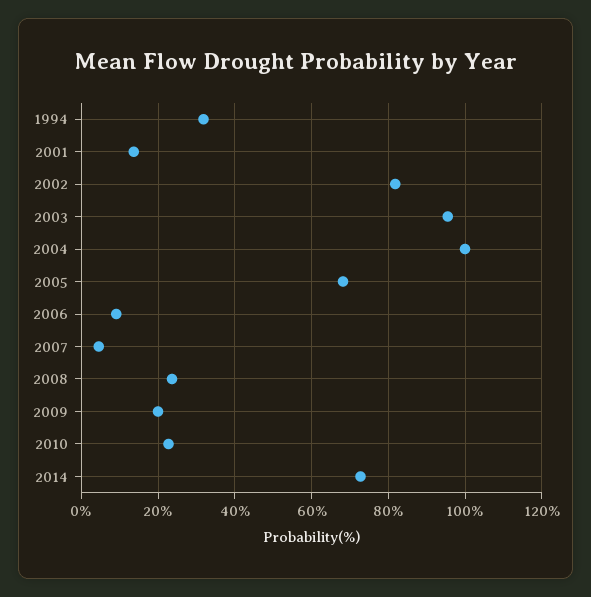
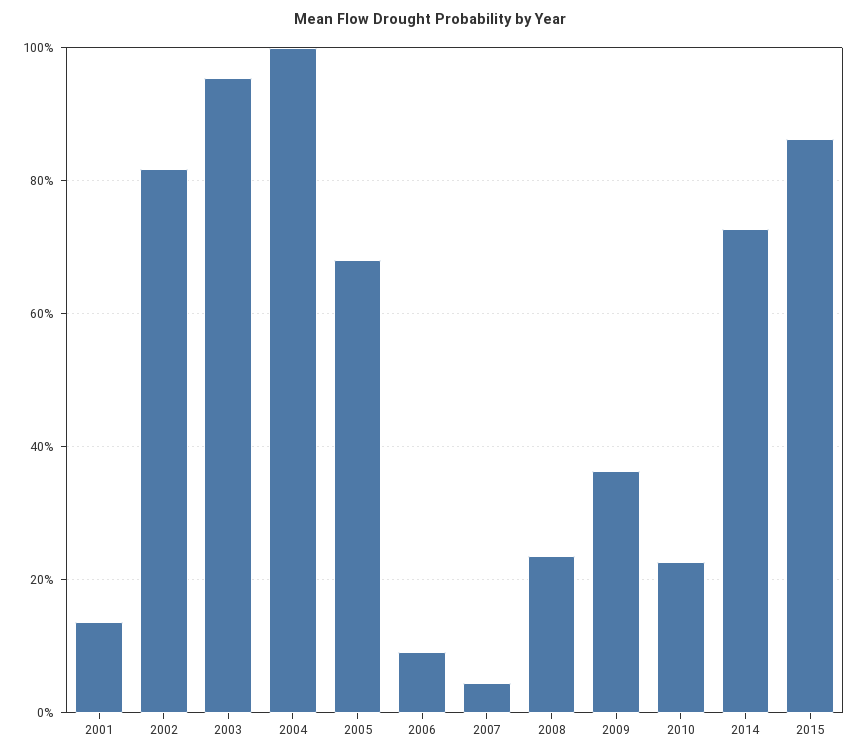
1994: 32 -> none
2009: 20 -> 36
2015: none -> 86

